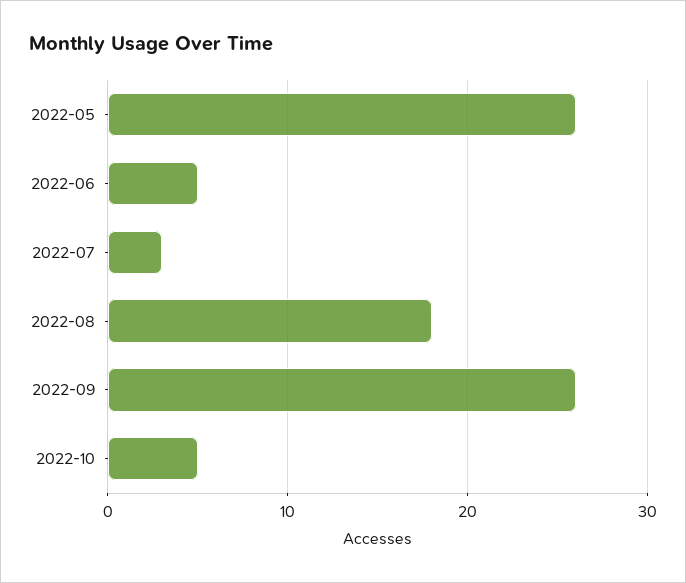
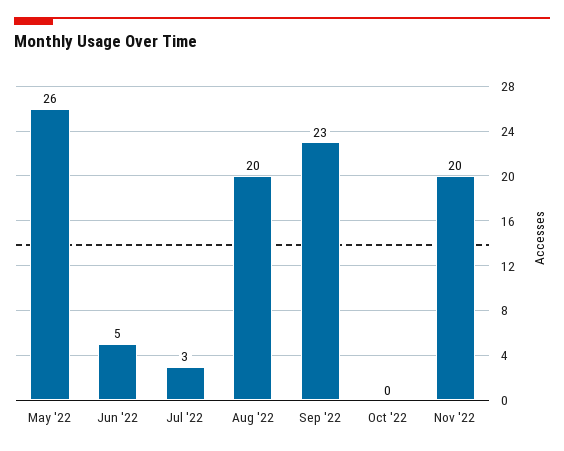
2022-08: 18 -> 20
2022-09: 26 -> 23
2022-10: 5 -> 0
Nov '22: none -> 20

